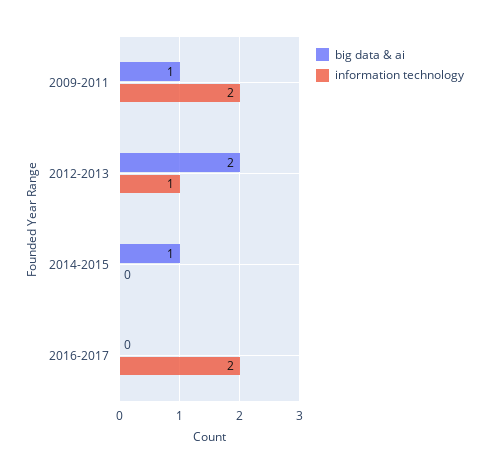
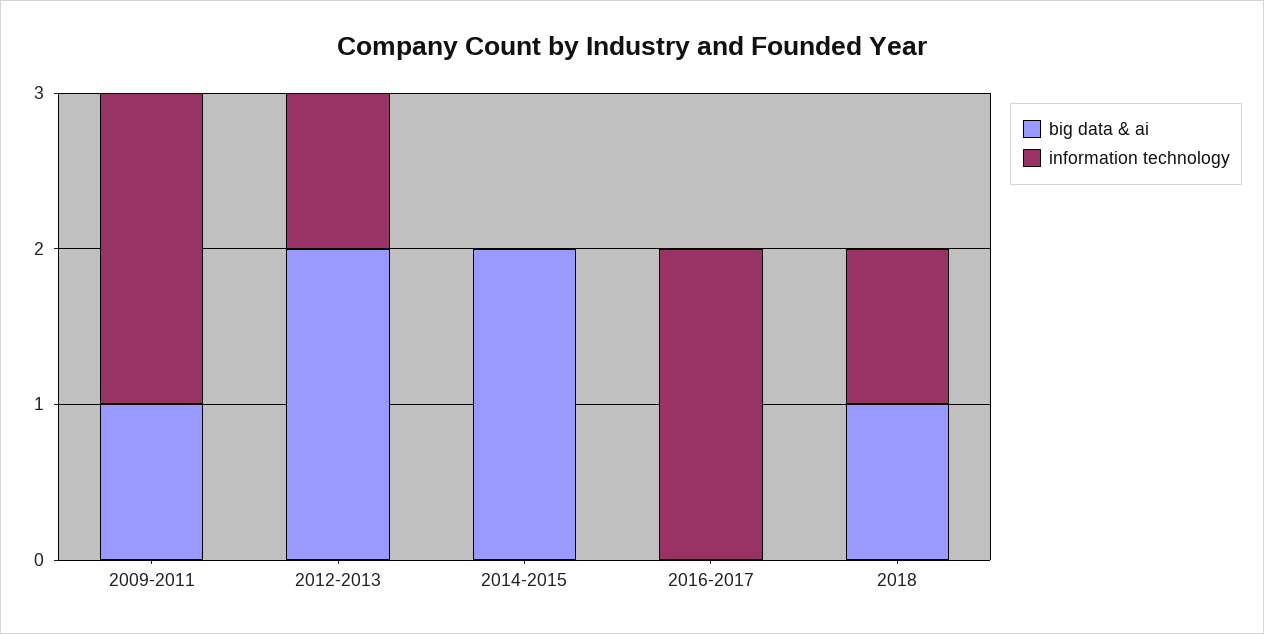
big data & ai, 2014-2015: 1 -> 2
big data & ai, 2018: none -> 1
information technology, 2018: none -> 1

